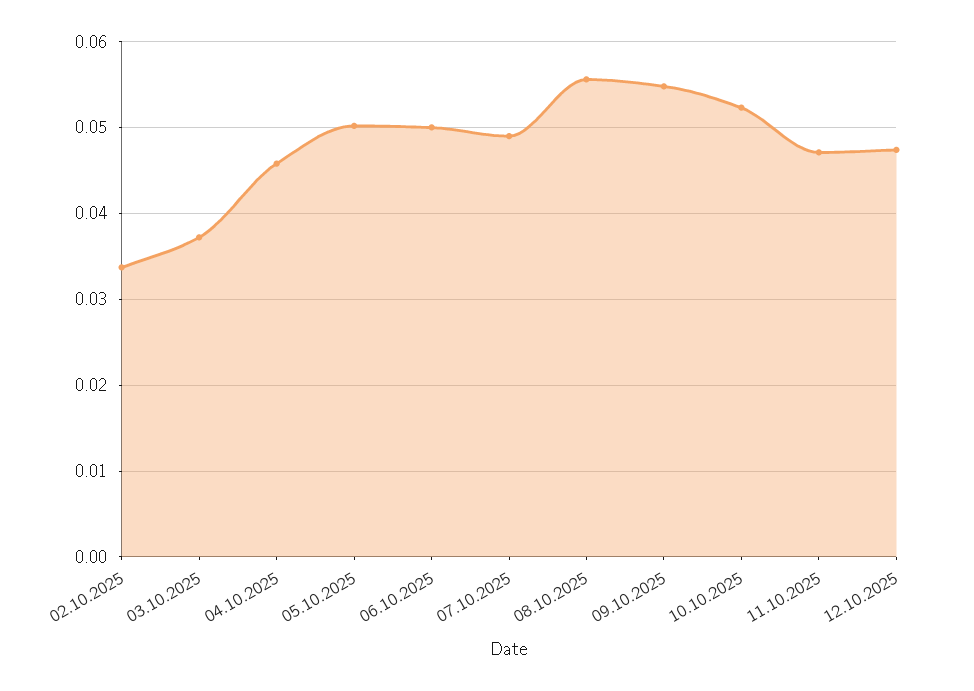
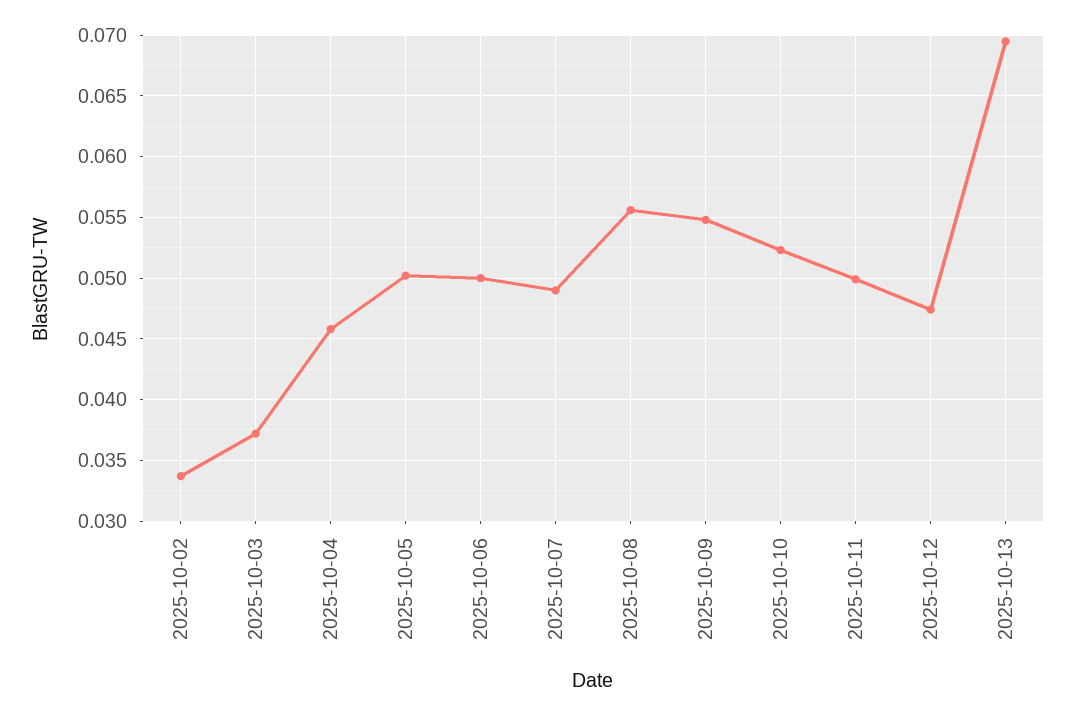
11.10.2025: 0.047 -> 0.05
2025-10-13: none -> 0.0695

